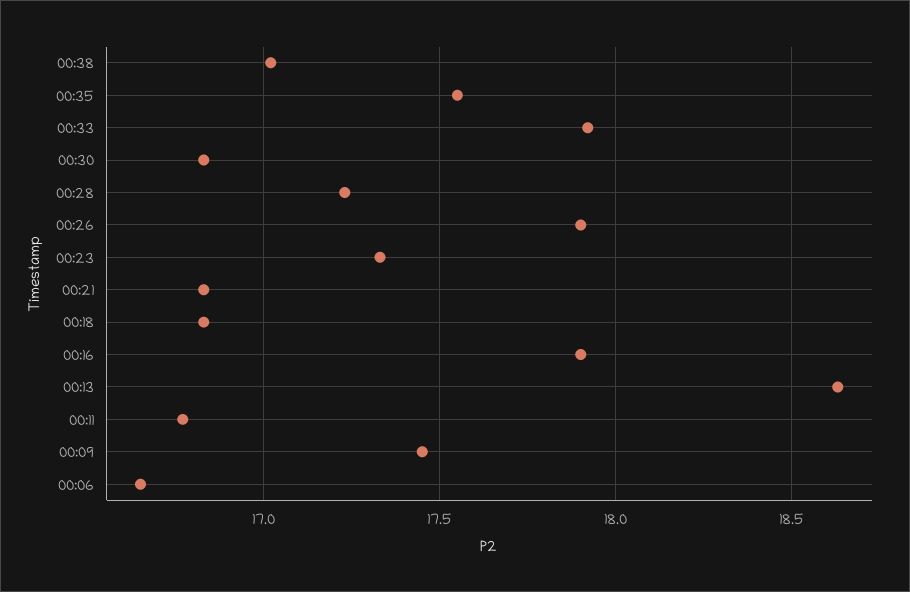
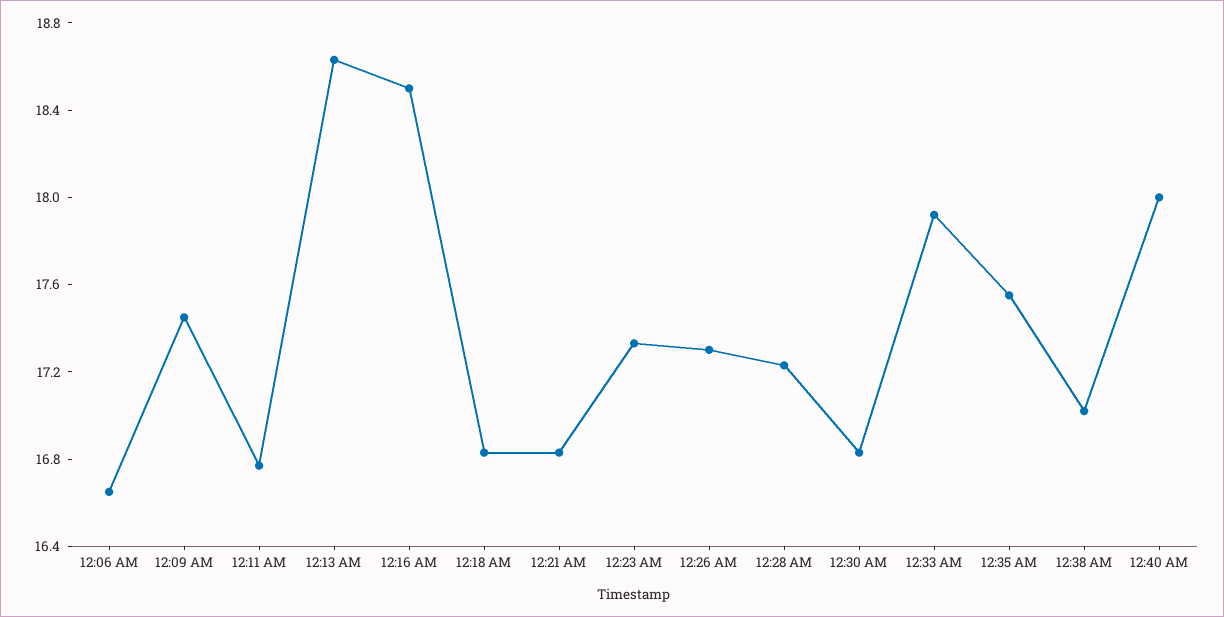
00:26: 17.9 -> 17.3
00:16: 17.9 -> 18.5
12:40 AM: none -> 18

